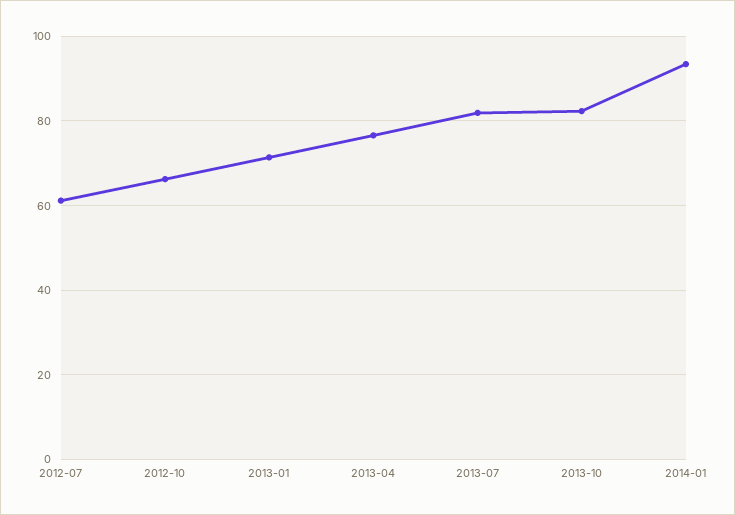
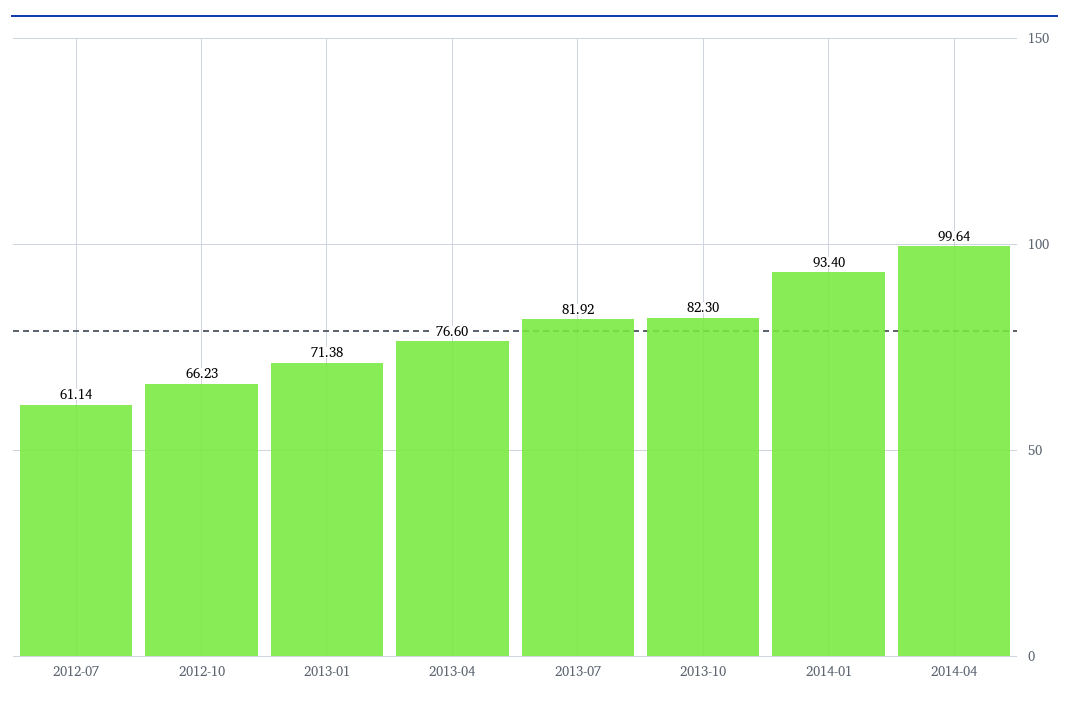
2014-04: none -> 99.64

